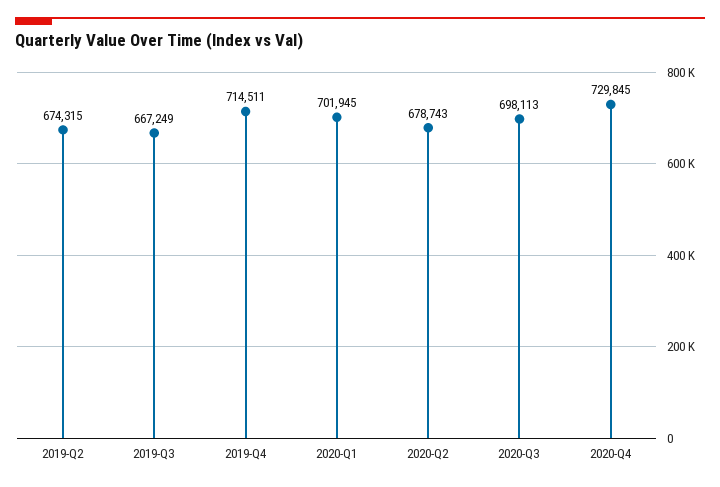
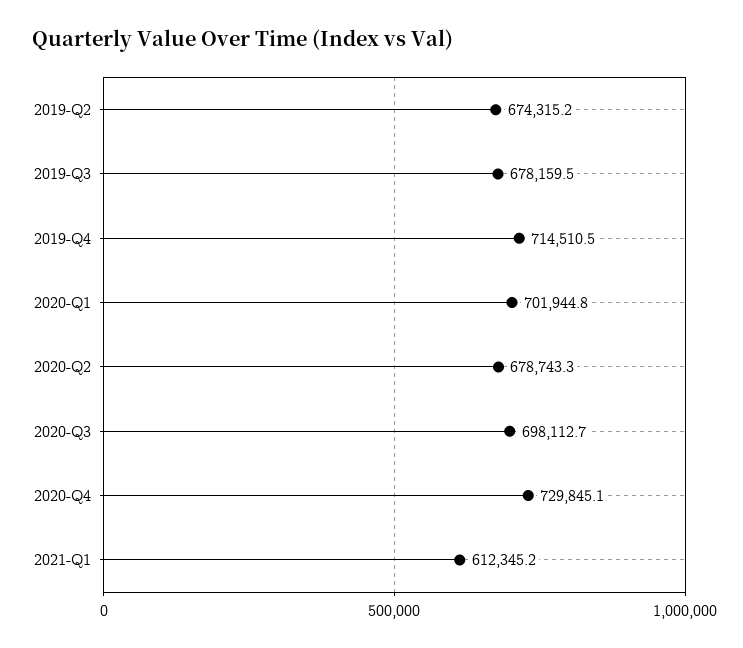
2019-Q3: 667249 -> 678159.5
2021-Q1: none -> 612345.2

